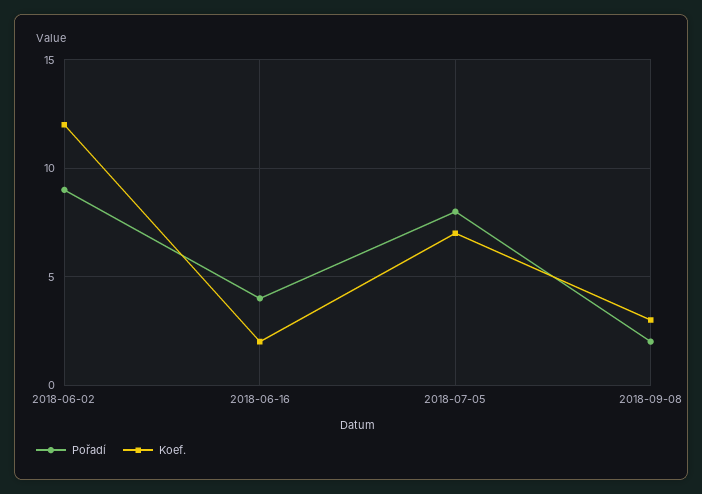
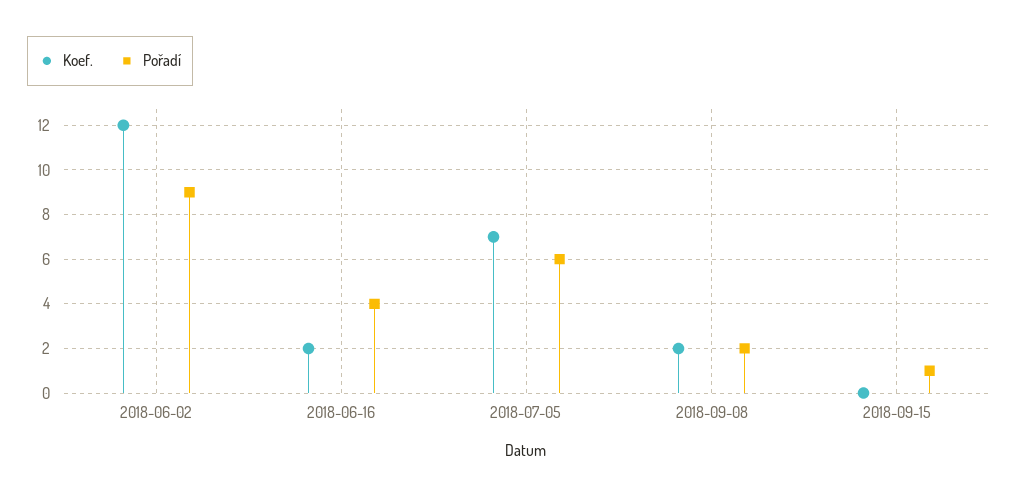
Pořadí, 2018-07-05: 8 -> 6
Koef., 2018-09-08: 3 -> 2
Koef., 2018-09-15: none -> 0
Pořadí, 2018-09-15: none -> 1

